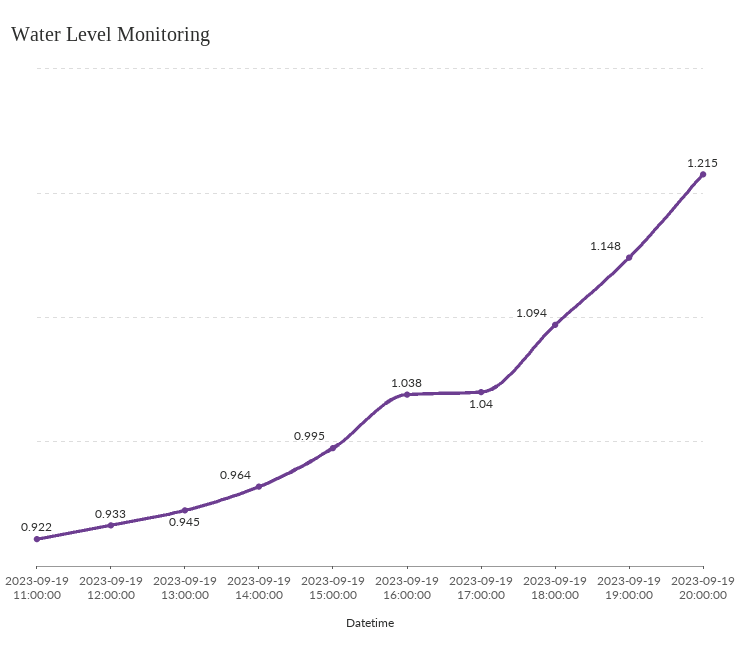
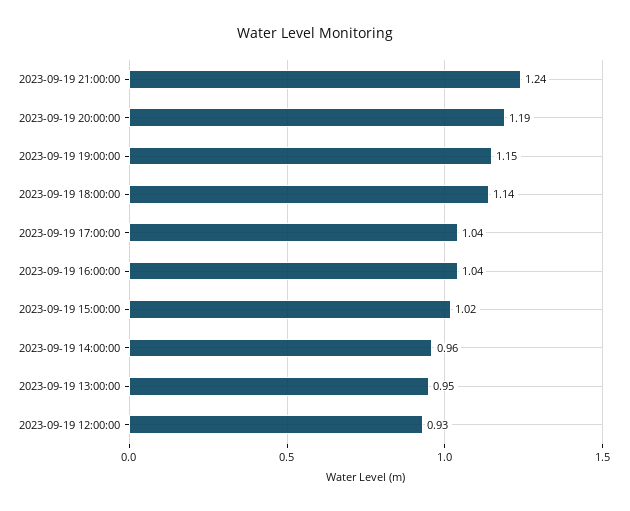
2023-09-19 11:00:00: 0.922 -> none
2023-09-19 15:00:00: 0.995 -> 1.02
2023-09-19 18:00:00: 1.094 -> 1.14
2023-09-19 20:00:00: 1.215 -> 1.19
2023-09-19 21:00:00: none -> 1.24

